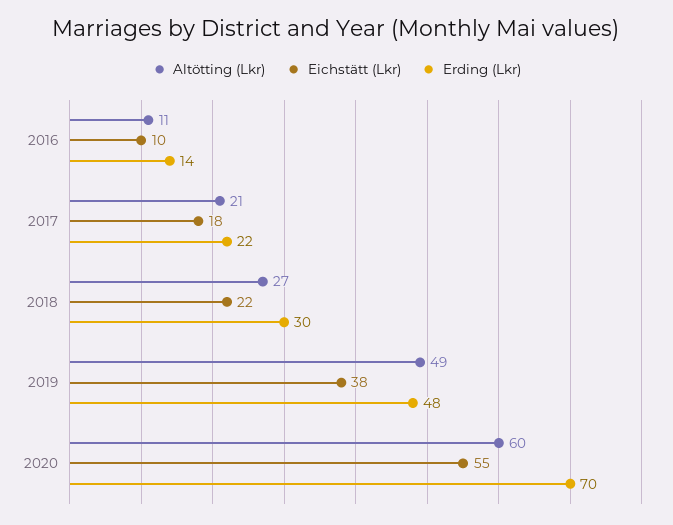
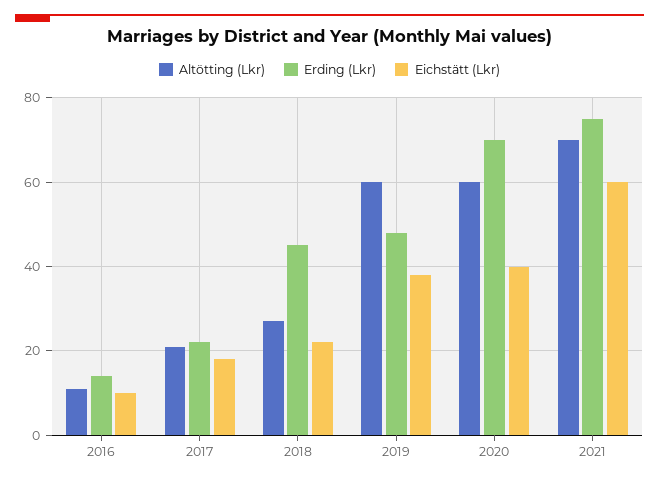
Erding (Lkr), 2018: 30 -> 45
Altötting (Lkr), 2019: 49 -> 60
Eichstätt (Lkr), 2020: 55 -> 40
Altötting (Lkr), 2021: none -> 70
Erding (Lkr), 2021: none -> 75
Eichstätt (Lkr), 2021: none -> 60

